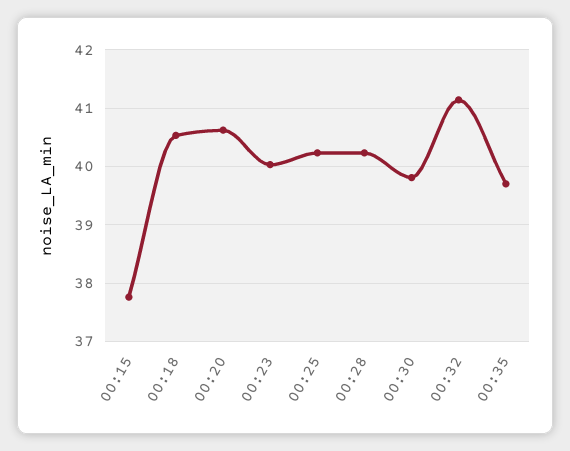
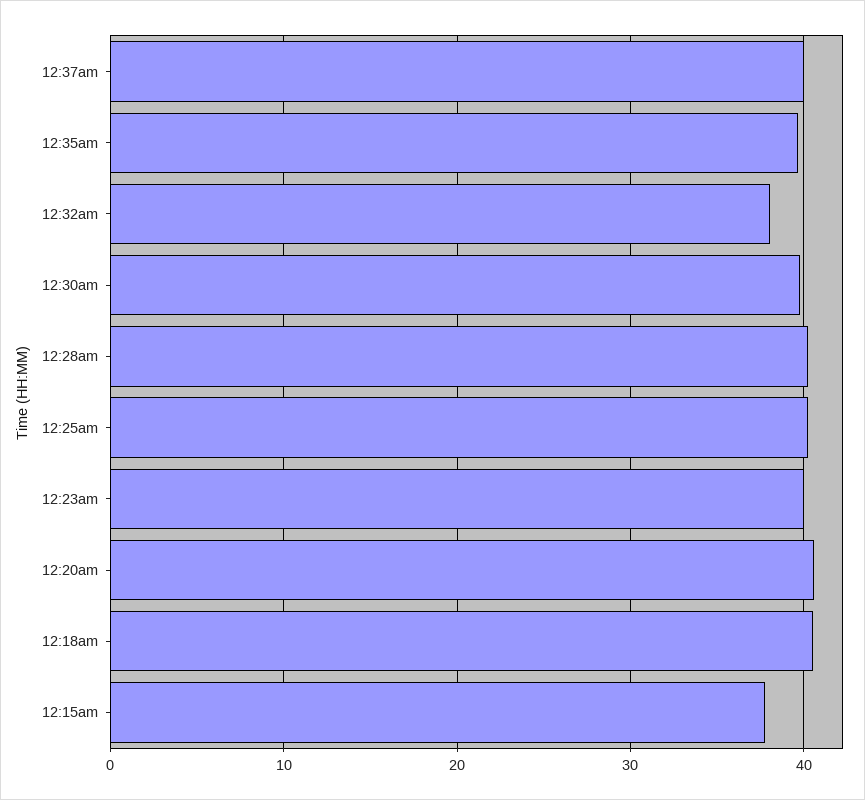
00:32: 41.2 -> 38
12:37am: none -> 40

